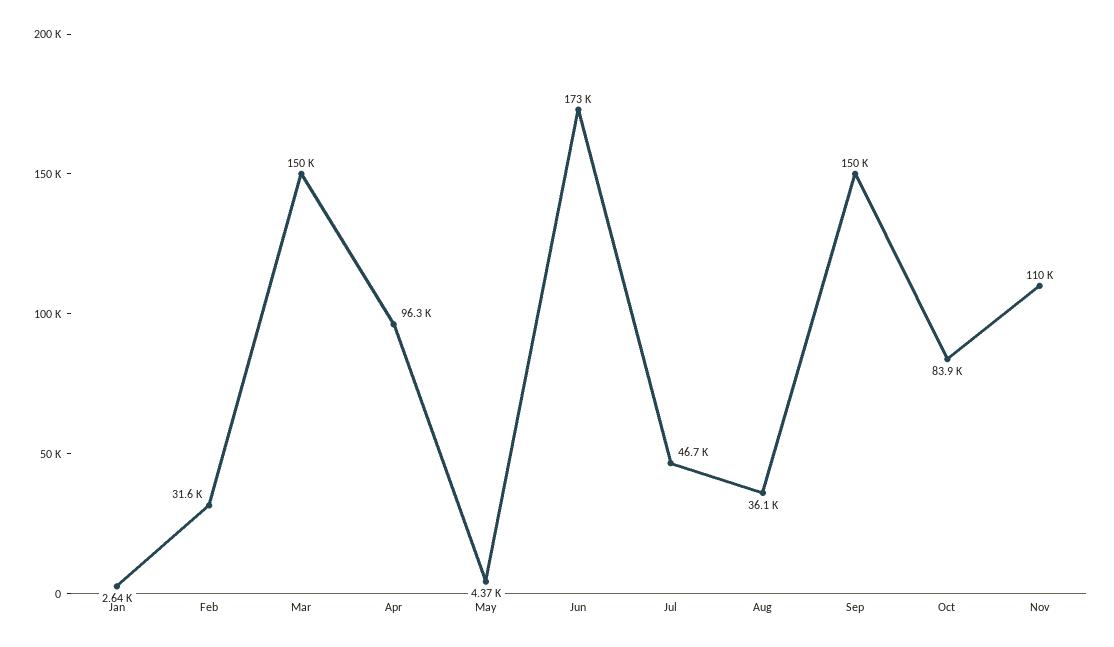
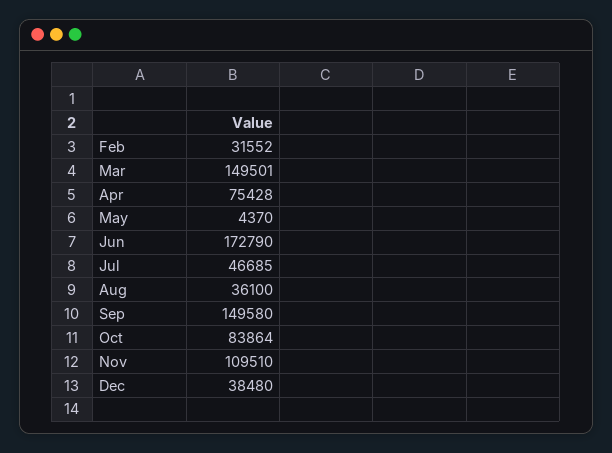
Jan: 2640 -> none
Apr: 96300 -> 75428
Dec: none -> 38480

